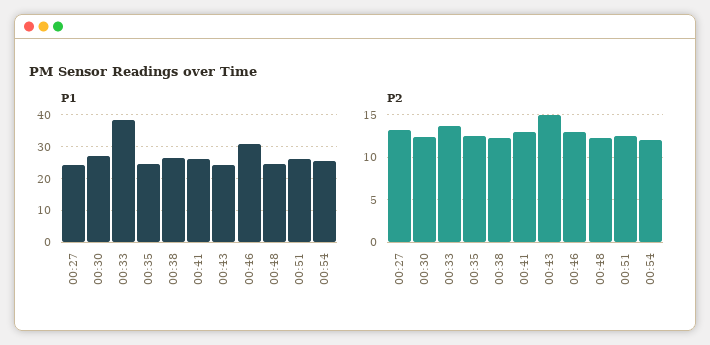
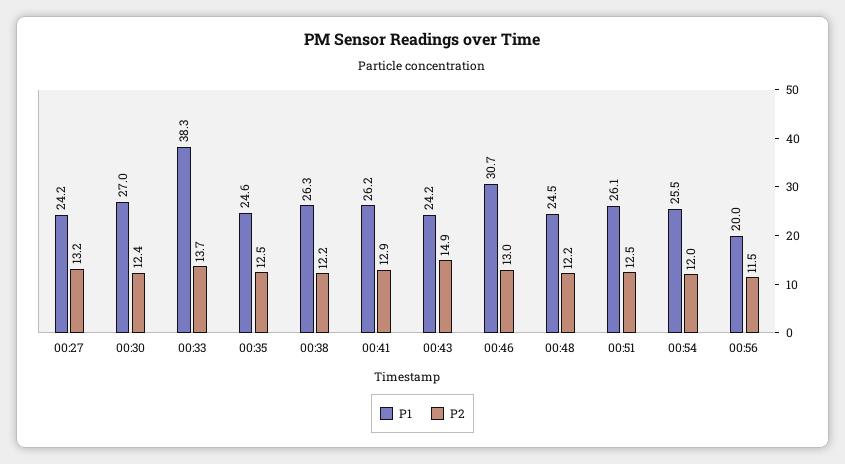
P1, 00:56: none -> 20
P2, 00:56: none -> 11.5

